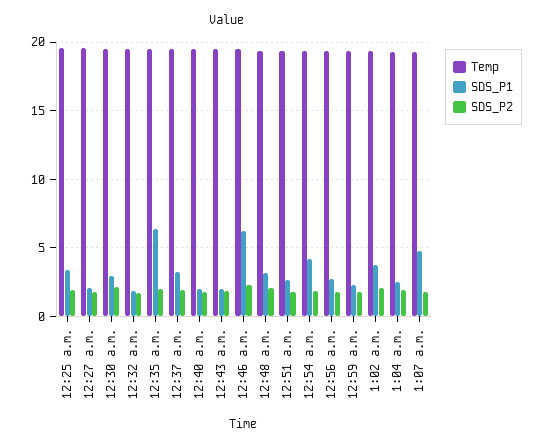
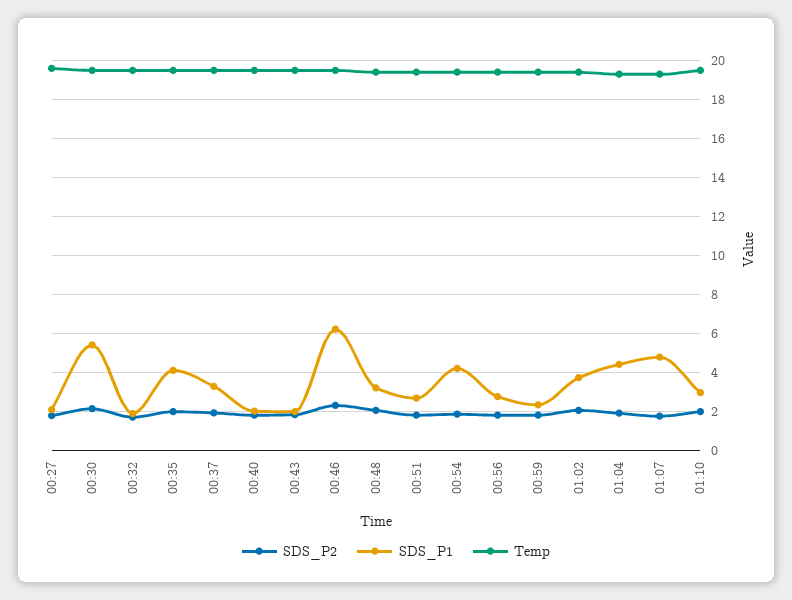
Temp, 12:25 a.m.: 19.5 -> none
SDS_P1, 12:25 a.m.: 3.5 -> none
SDS_P2, 12:25 a.m.: 2 -> none
SDS_P1, 12:30 a.m.: 3 -> 5.5
SDS_P1, 12:35 a.m.: 6.5 -> 4
SDS_P1, 1:04 a.m.: 2.5 -> 4.5
SDS_P2, 01:10: none -> 2
SDS_P1, 01:10: none -> 3
Temp, 01:10: none -> 19.5

